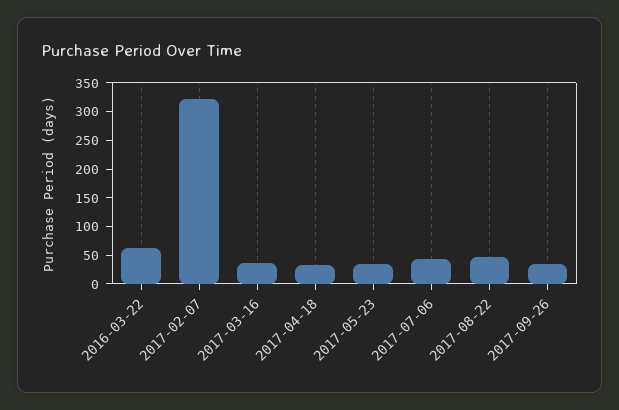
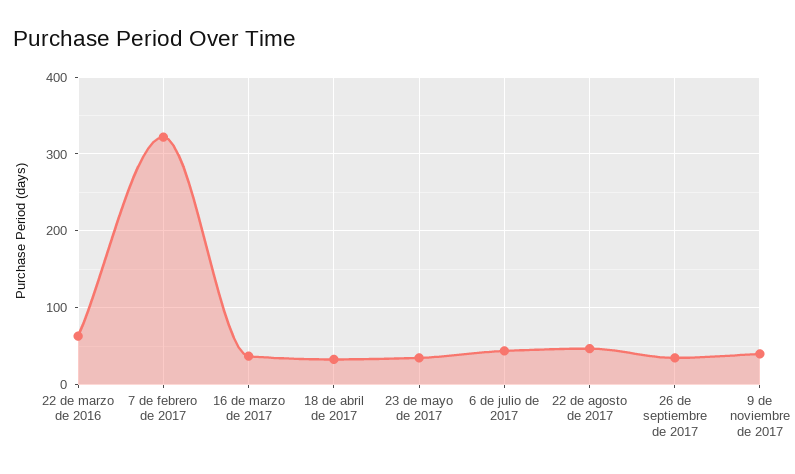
9 de noviembre de 2017: none -> 40

